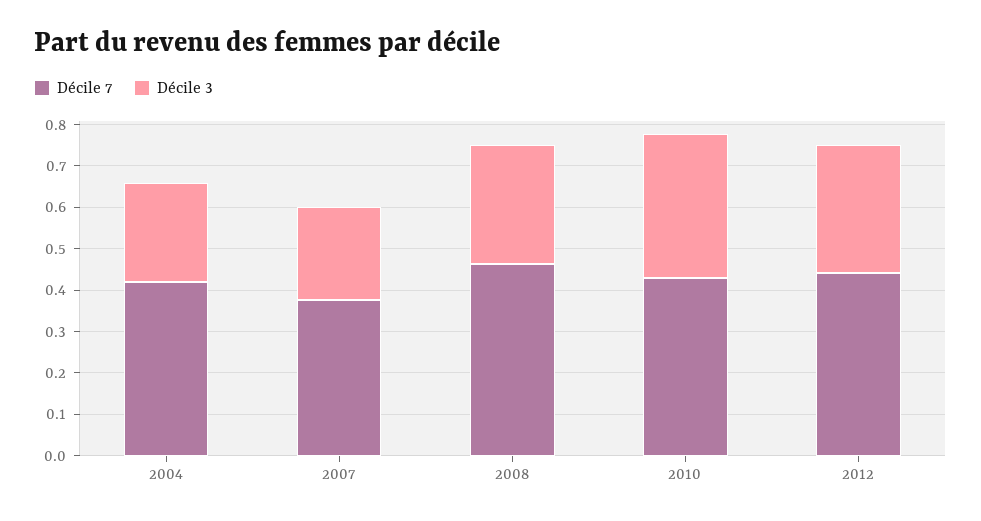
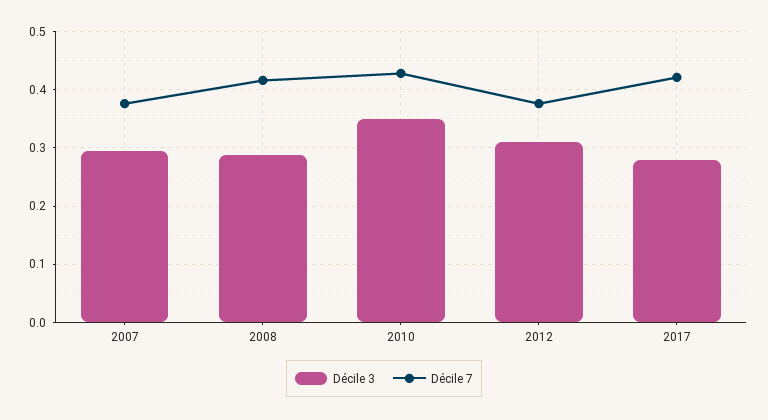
Décile 7, 2004: 0.42 -> none
Décile 3, 2004: 0.24 -> none
Décile 3, 2007: 0.22 -> 0.3
Décile 7, 2008: 0.46 -> 0.42
Décile 7, 2012: 0.44 -> 0.38
Décile 3, 2017: none -> 0.28
Décile 7, 2017: none -> 0.42

